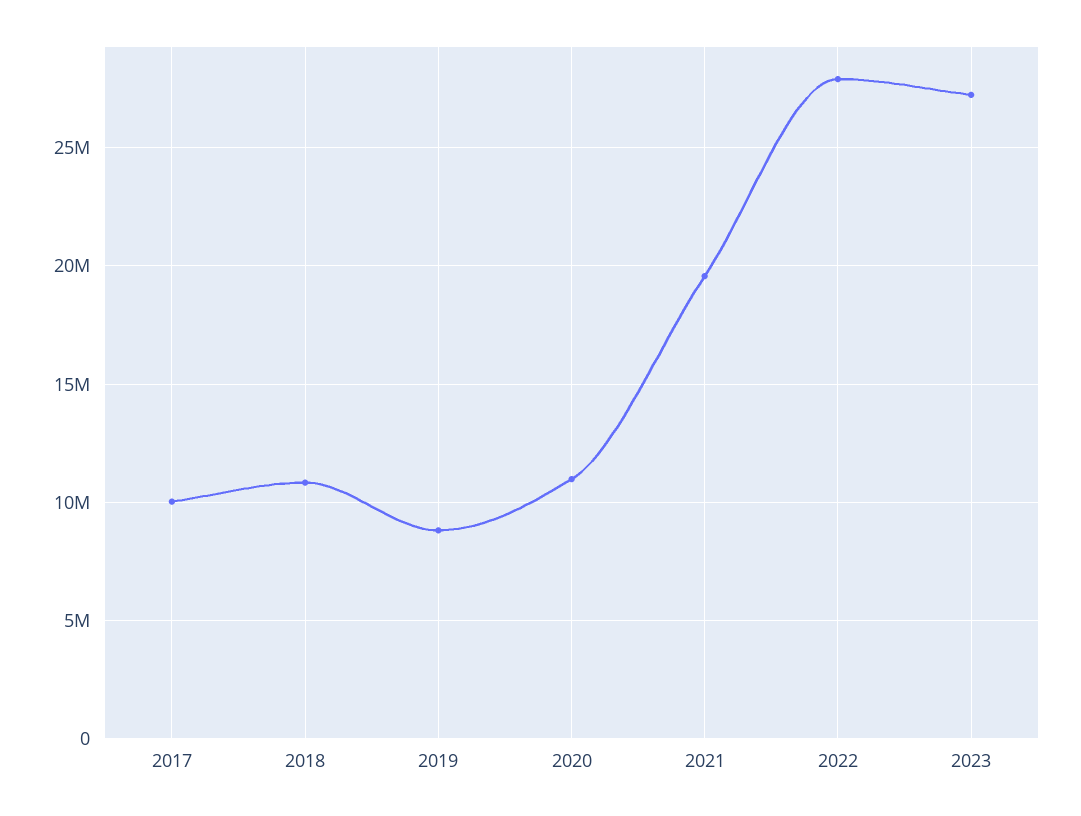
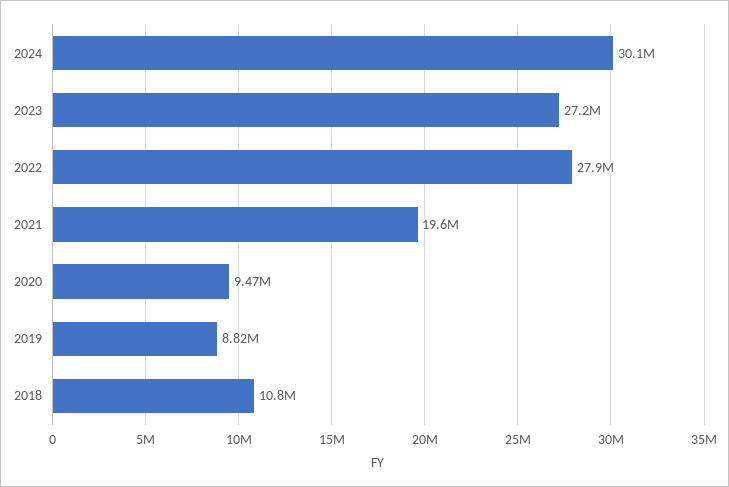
2017: 10000000 -> none
2020: 11000000 -> 9470000
2024: none -> 30100000

